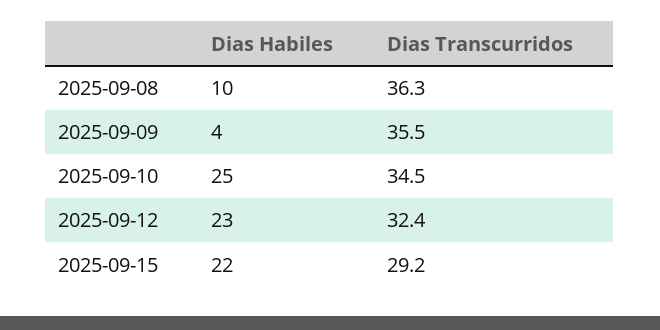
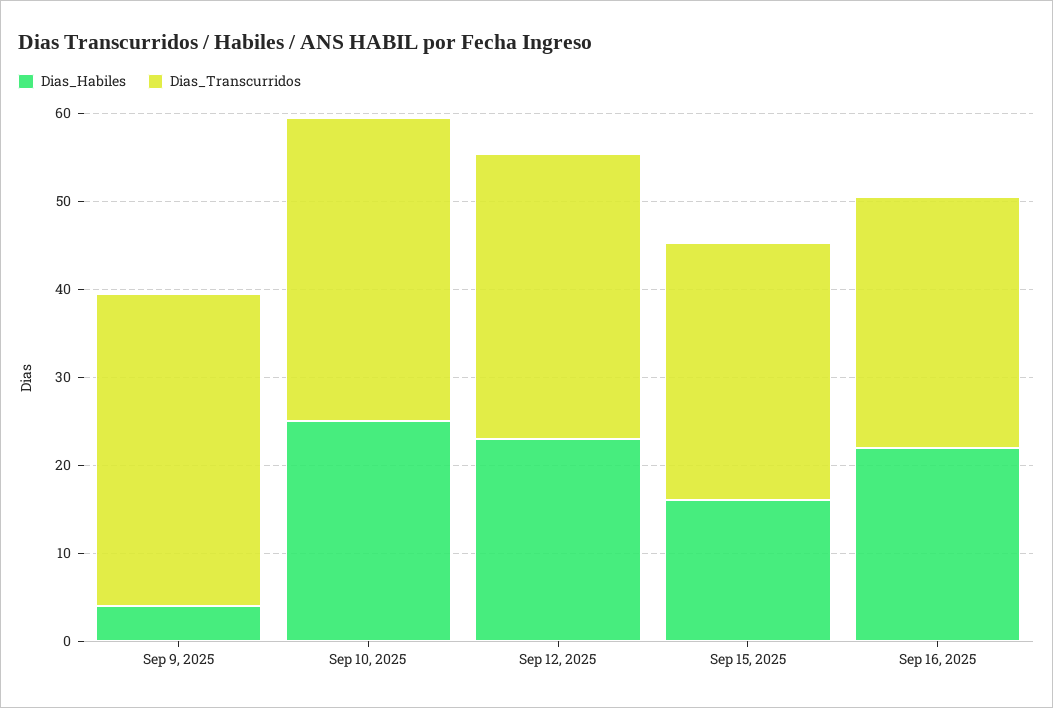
Dias Habiles, 2025-09-08: 10 -> none
Dias Transcurridos, 2025-09-08: 36.3 -> none
Dias Habiles, 2025-09-15: 22 -> 16
Dias Habiles, Sep 16, 2025: none -> 22
Dias Transcurridos, Sep 16, 2025: none -> 28

